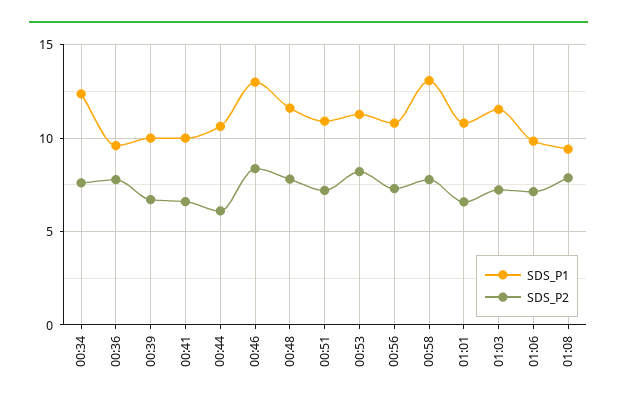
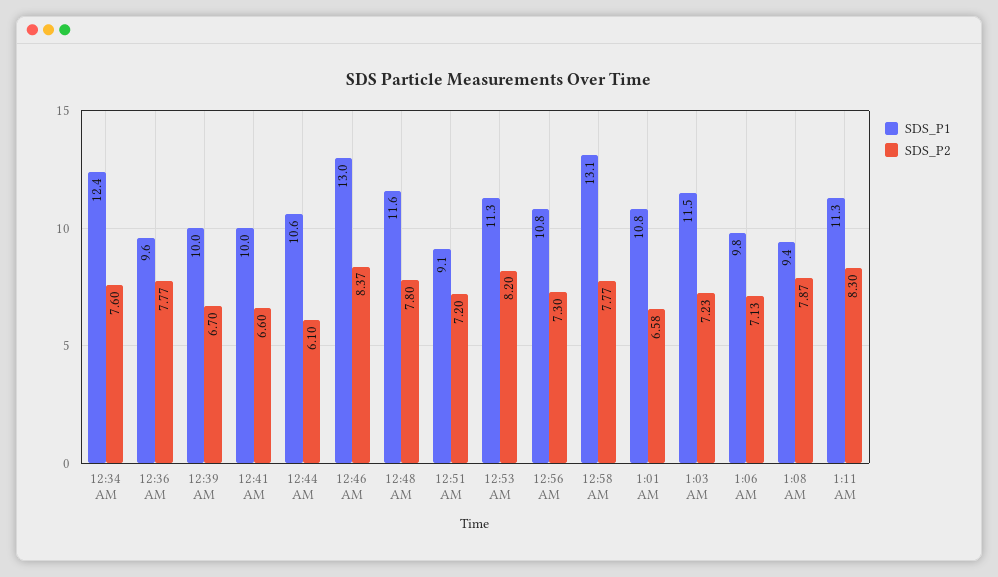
SDS_P1, 00:51: 11 -> 9.1
SDS_P1, 1:11 AM: none -> 11.3
SDS_P2, 1:11 AM: none -> 8.3

